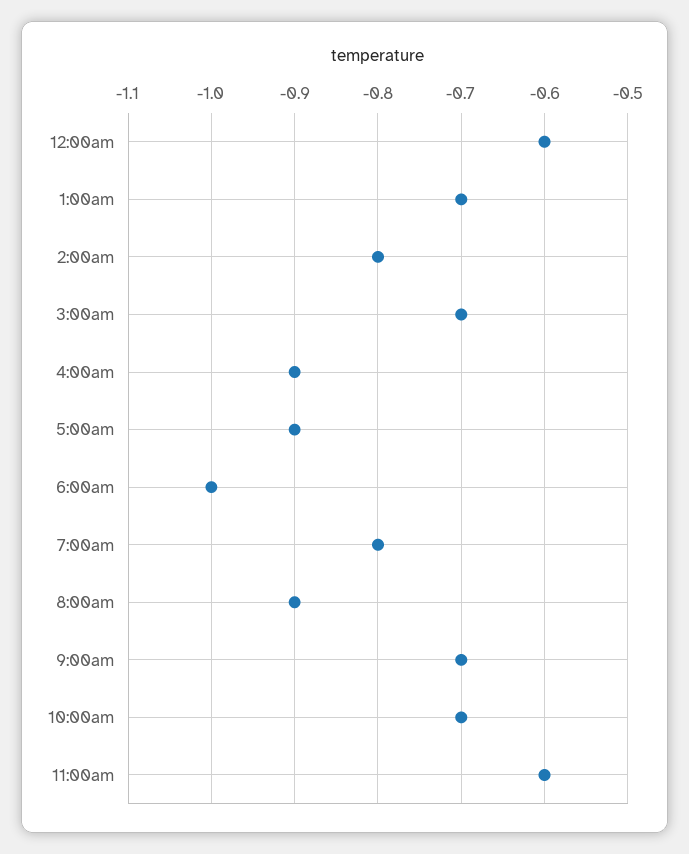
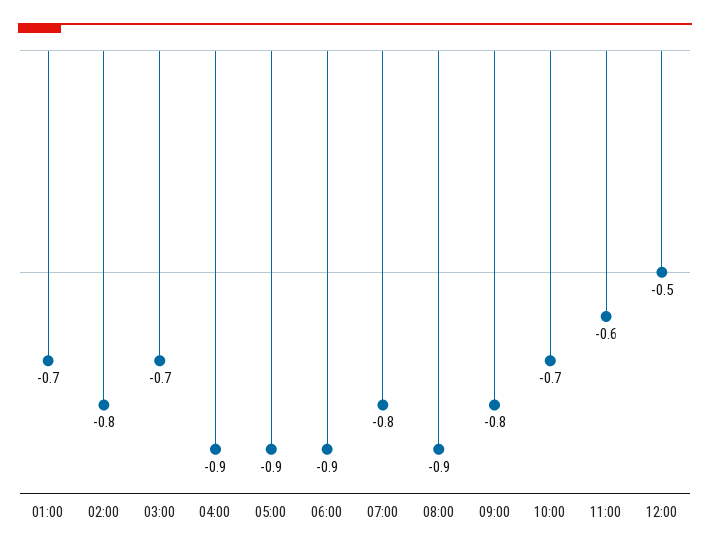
12:00am: -0.6 -> none
6:00am: -1 -> -0.9
9:00am: -0.7 -> -0.8
12:00: none -> -0.5

